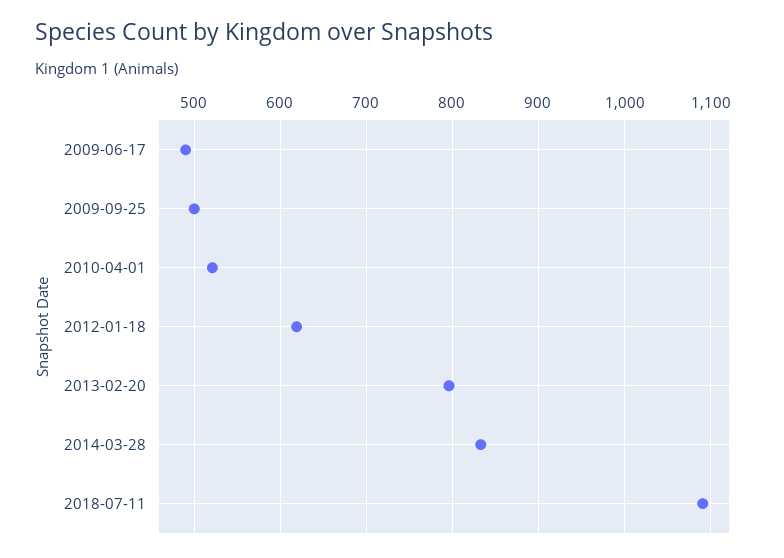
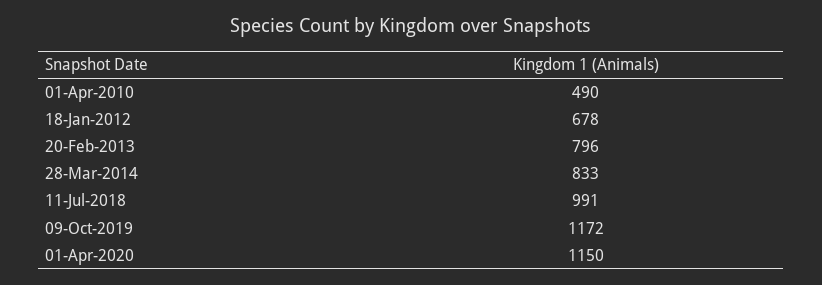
2009-06-17: 490 -> none
2009-09-25: 500 -> none
2010-04-01: 520 -> 490
2012-01-18: 620 -> 678
2018-07-11: 1090 -> 991
09-Oct-2019: none -> 1172
01-Apr-2020: none -> 1150

